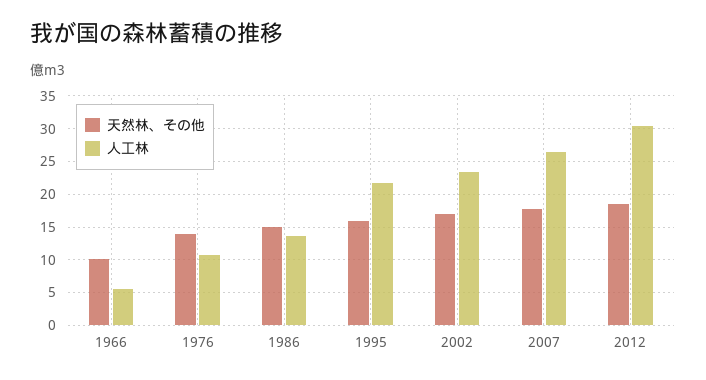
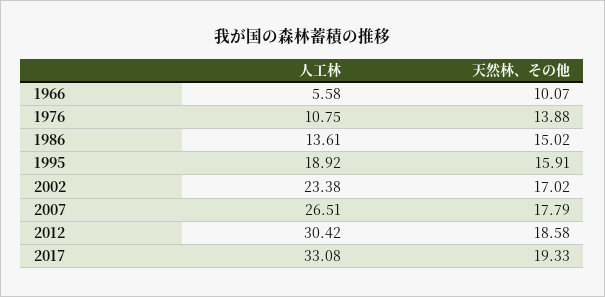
人工林, 1995: 22 -> 18.92
人工林, 2017: none -> 33.08
天然林、その他, 2017: none -> 19.33

